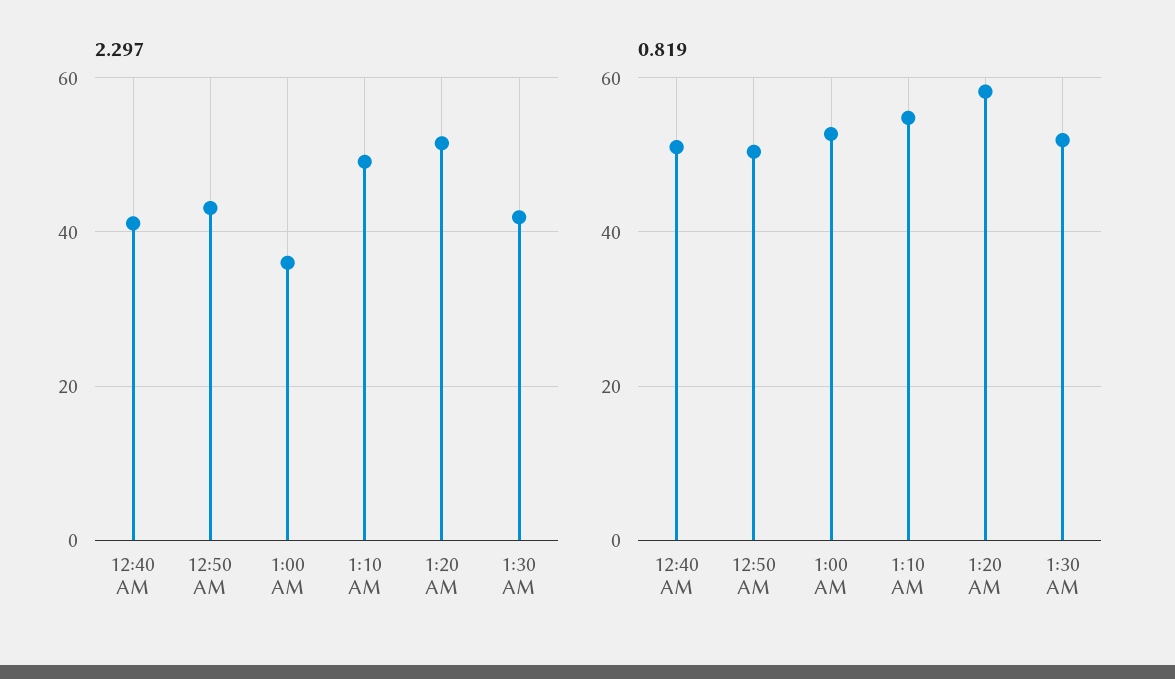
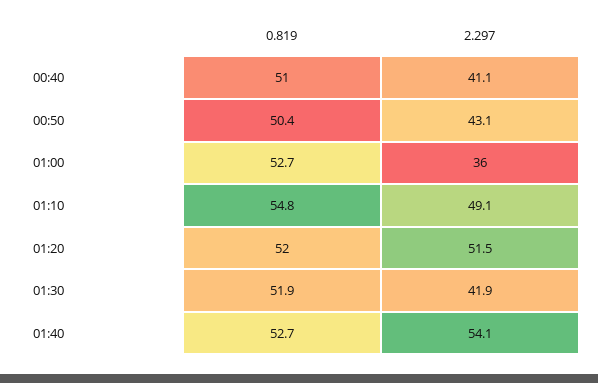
0.819, 1:20 AM: 58 -> 52
0.819, 01:40: none -> 52.7
2.297, 01:40: none -> 54.1

